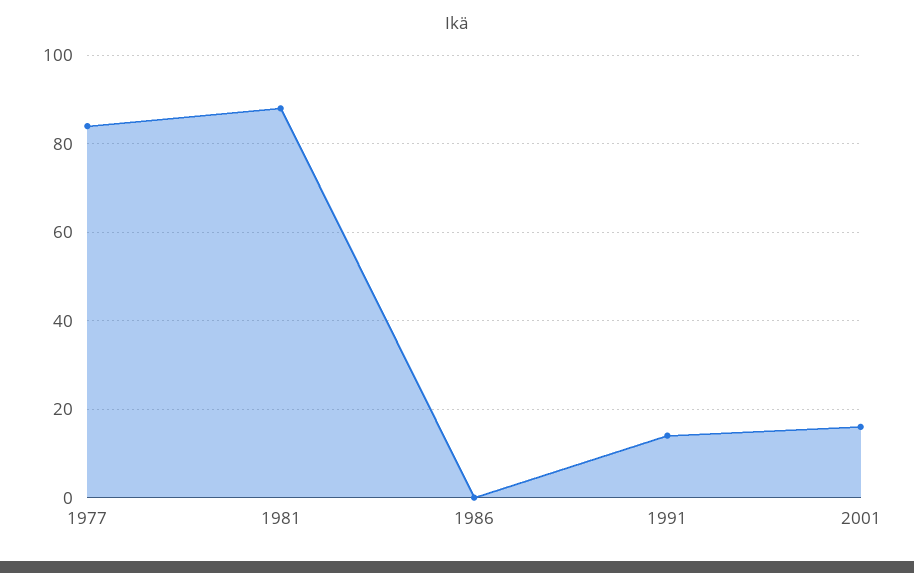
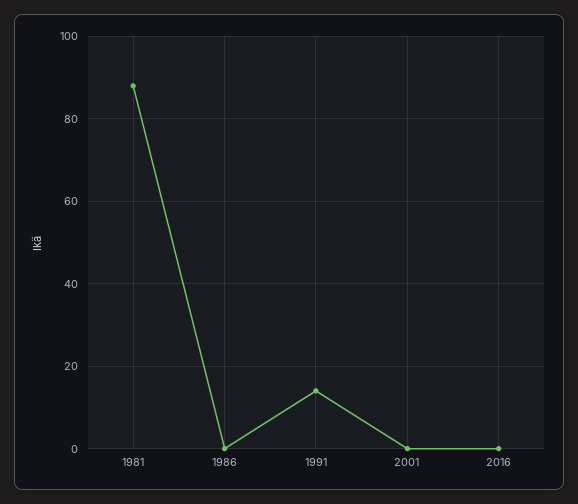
1977: 85 -> none
2001: 15 -> 0
2016: none -> 0

